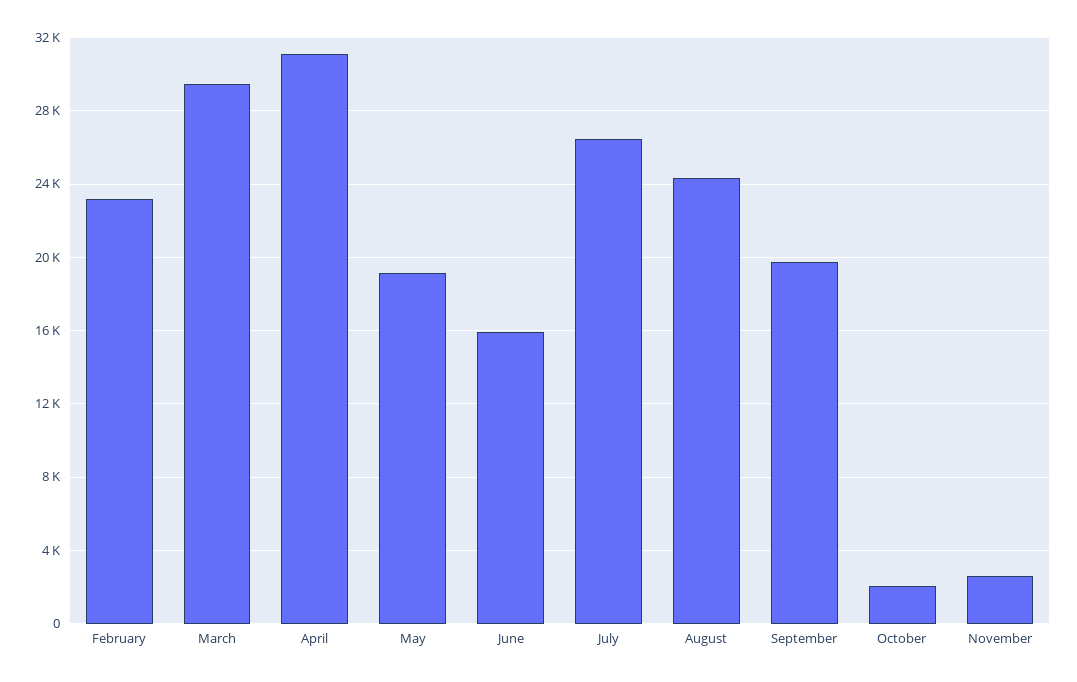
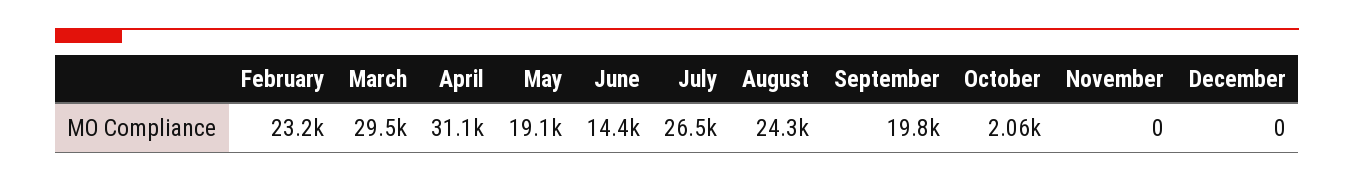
June: 16000 -> 14400
November: 2500 -> 0
December: none -> 0

